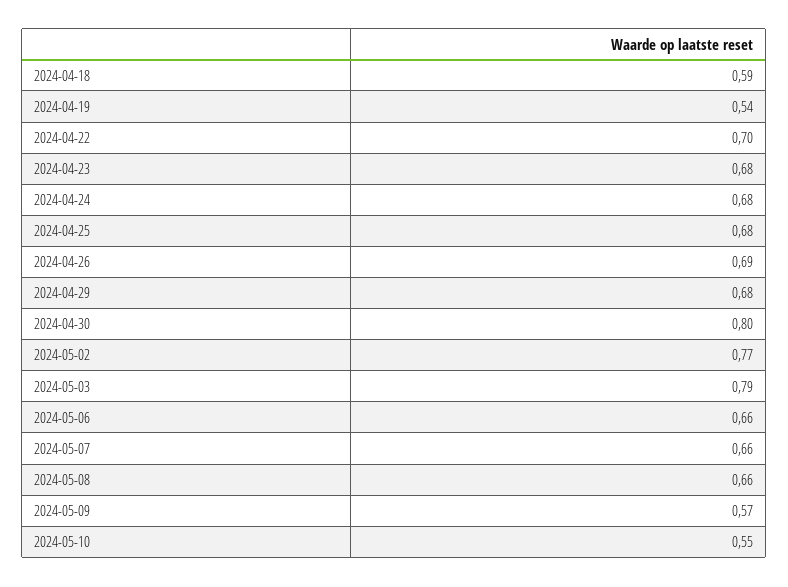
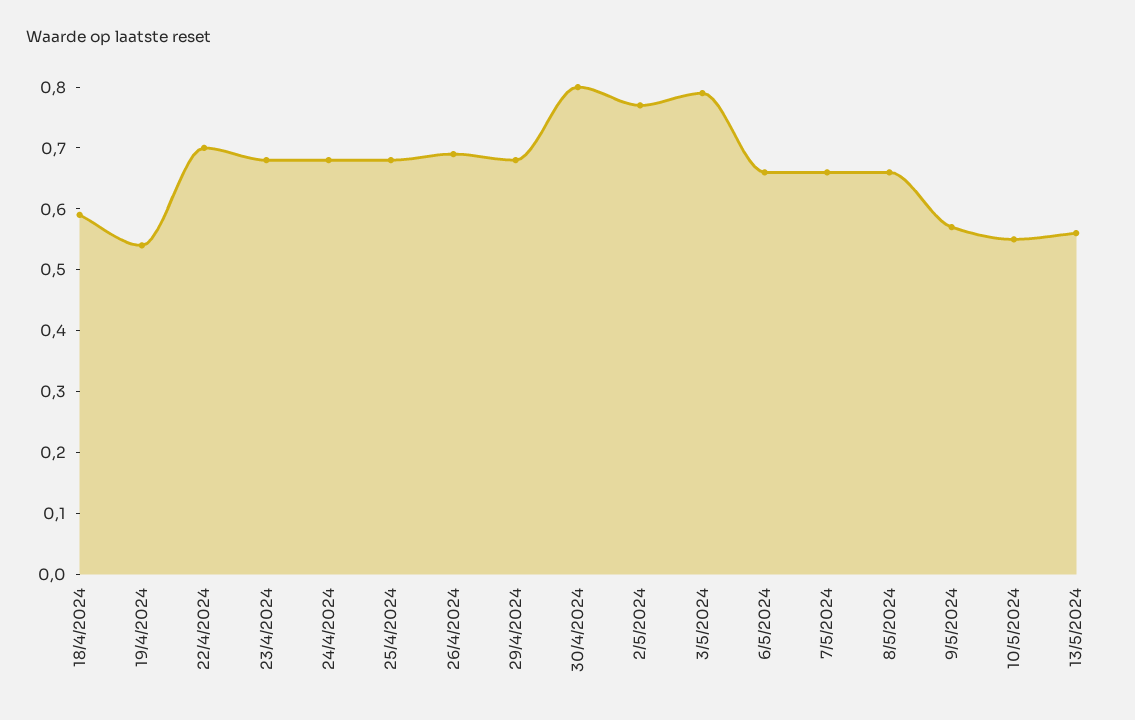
13/5/2024: none -> 0.55

